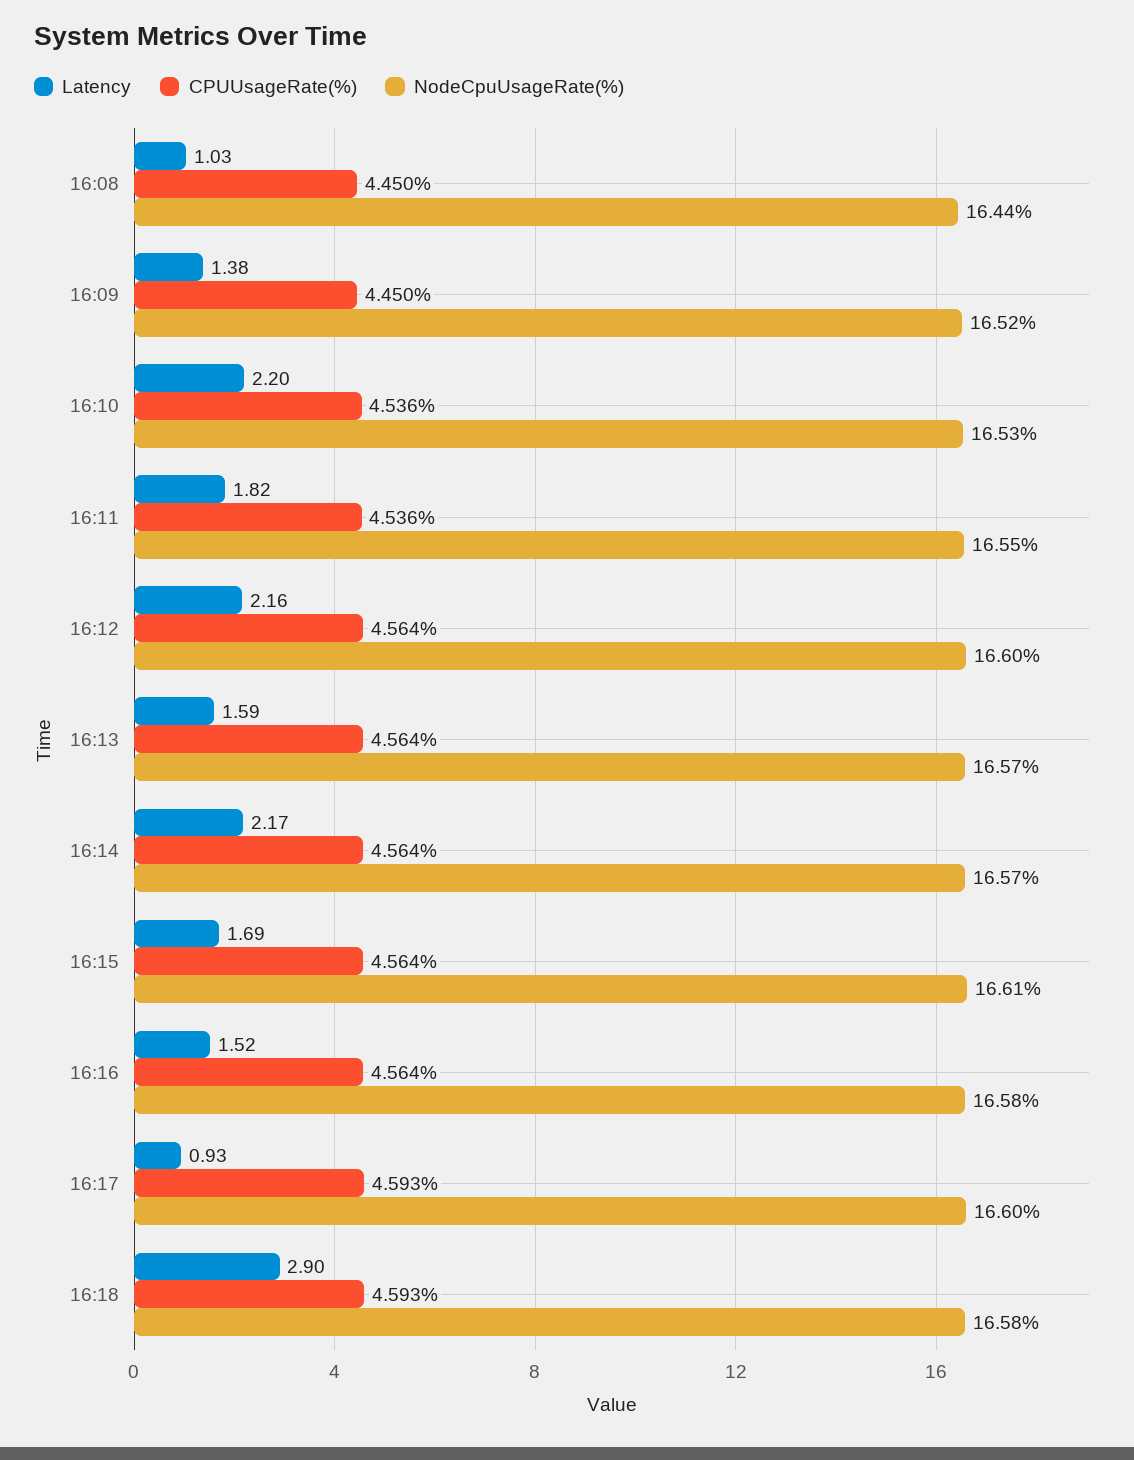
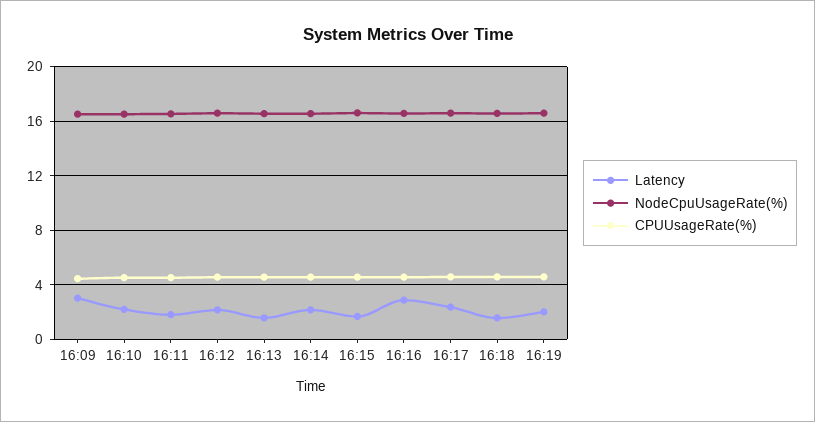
Latency, 16:08: 1.03 -> none
CPUUsageRate(%), 16:08: 4.45 -> none
NodeCpuUsageRate(%), 16:08: 16.44 -> none
Latency, 16:09: 1.38 -> 3
Latency, 16:16: 1.52 -> 3
Latency, 16:17: 0.93 -> 2.5
Latency, 16:18: 2.9 -> 1.5
Latency, 16:19: none -> 2
NodeCpuUsageRate(%), 16:19: none -> 16.5
CPUUsageRate(%), 16:19: none -> 4.5

